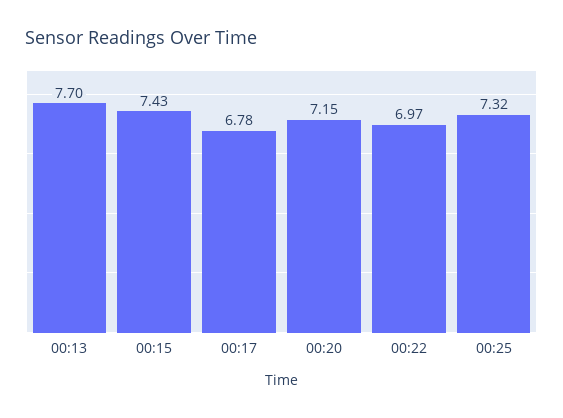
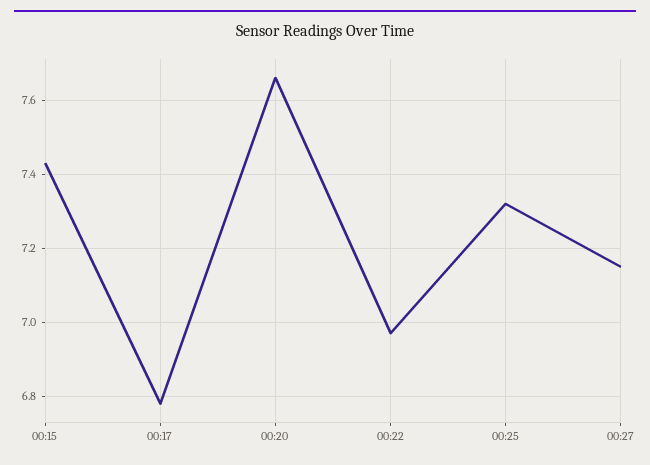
00:13: 7.7 -> none
00:20: 7.15 -> 7.65
00:27: none -> 7.15

